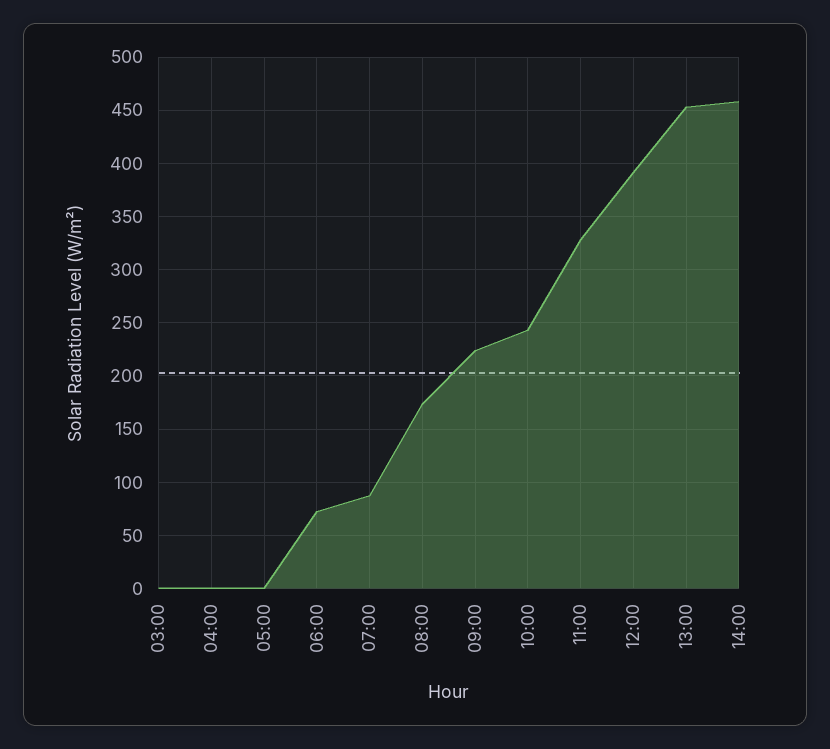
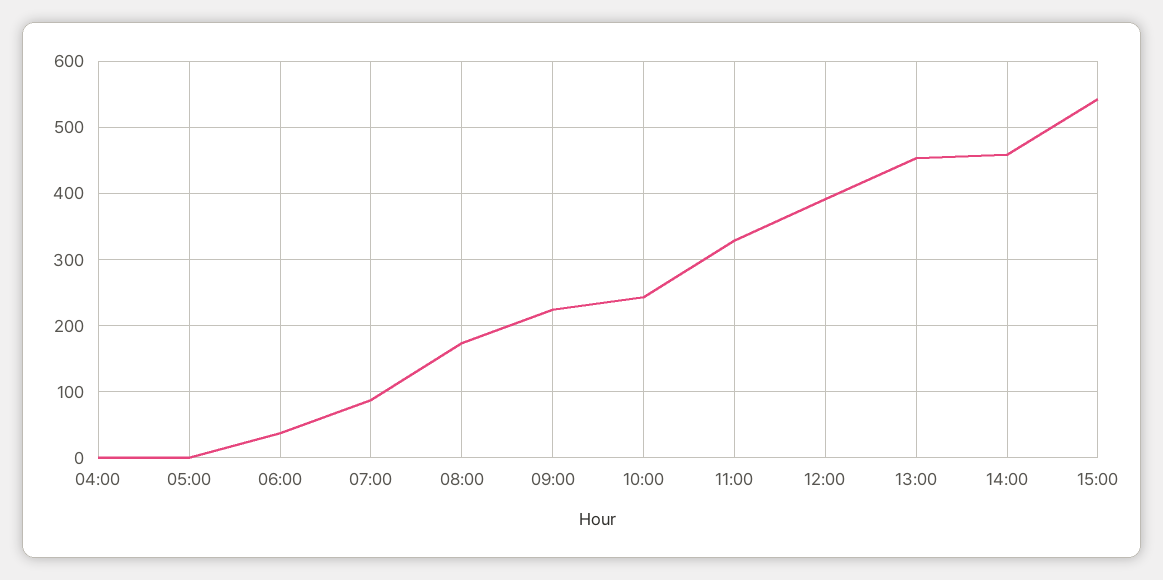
03:00: 0 -> none
06:00: 70 -> 40
15:00: none -> 540

